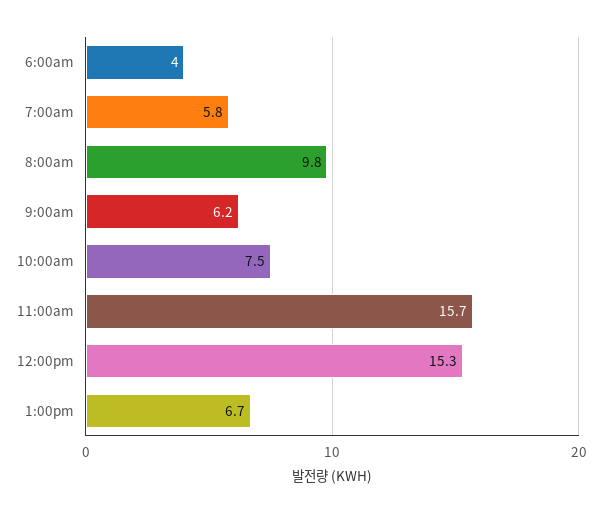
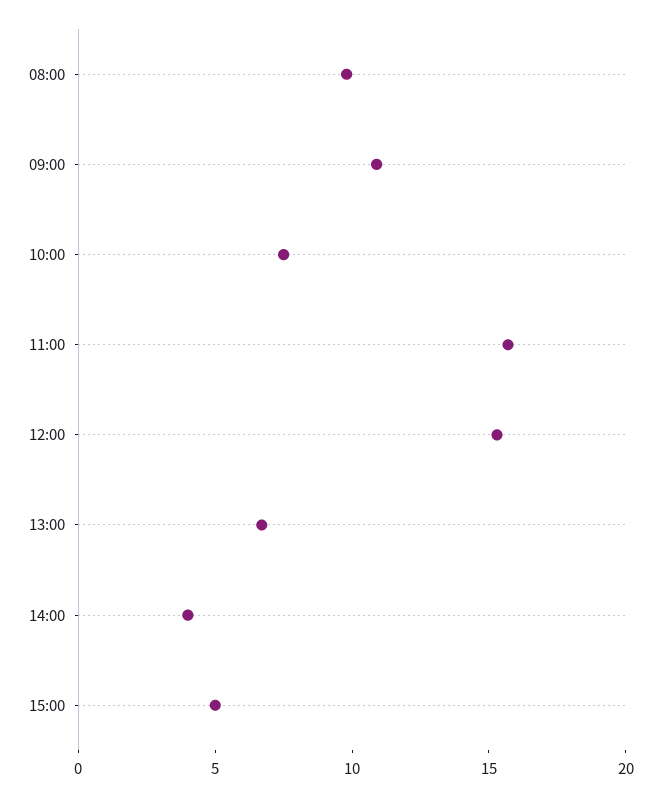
6:00am: 4 -> none
7:00am: 5.8 -> none
9:00am: 6.2 -> 11
14:00: none -> 4
15:00: none -> 5

